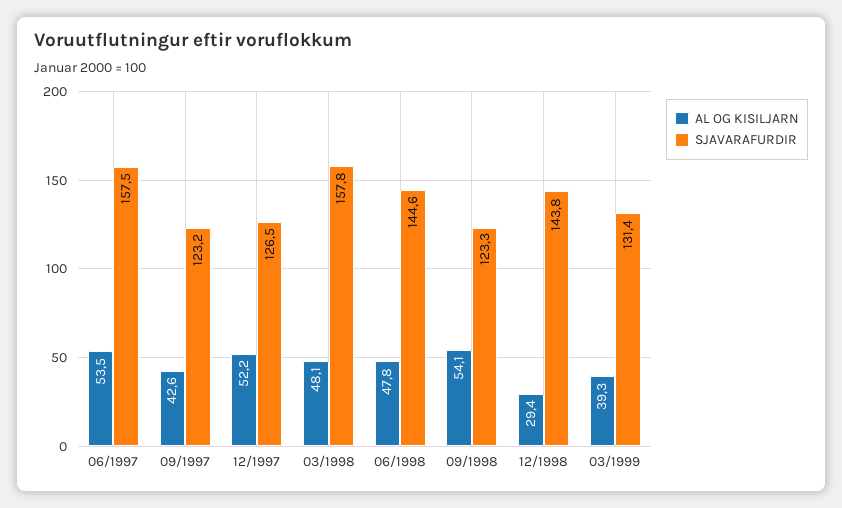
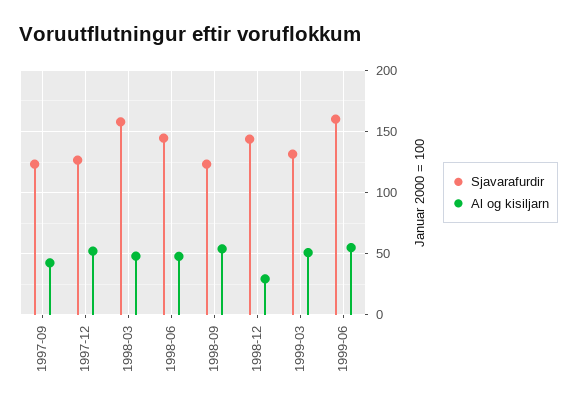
AL OG KISILJARN, 06/1997: 53.5 -> none
SJAVARAFURDIR, 06/1997: 157.5 -> none
AL OG KISILJARN, 03/1999: 39.3 -> 50
SJAVARAFURDIR, 1999-06: none -> 160
AL OG KISILJARN, 1999-06: none -> 55

